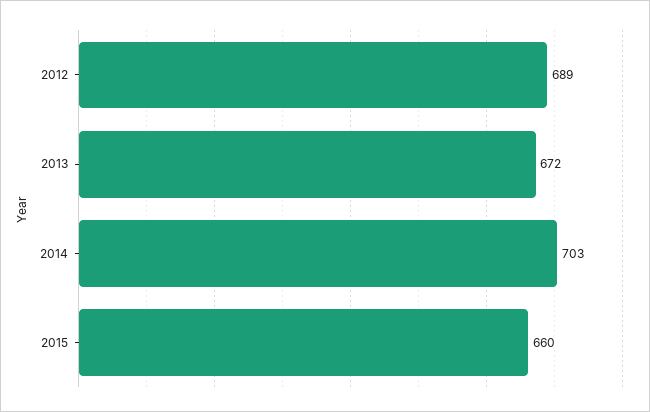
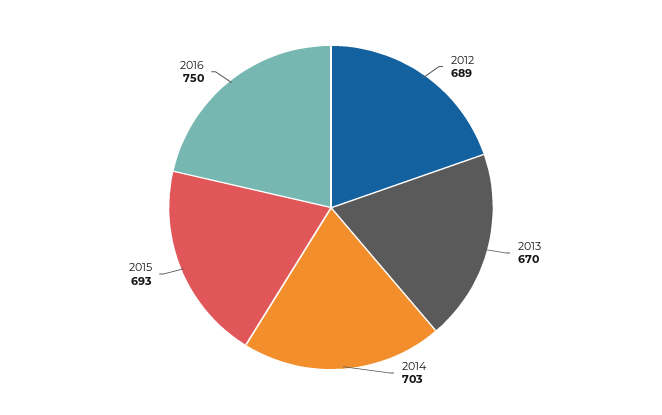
2013: 672 -> 670
2015: 660 -> 693
2016: none -> 750

